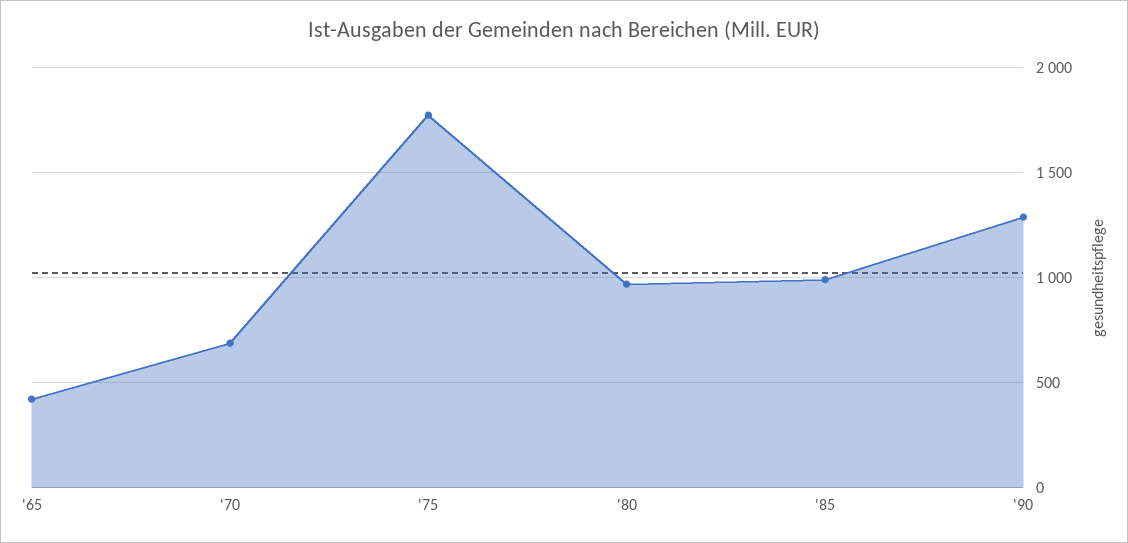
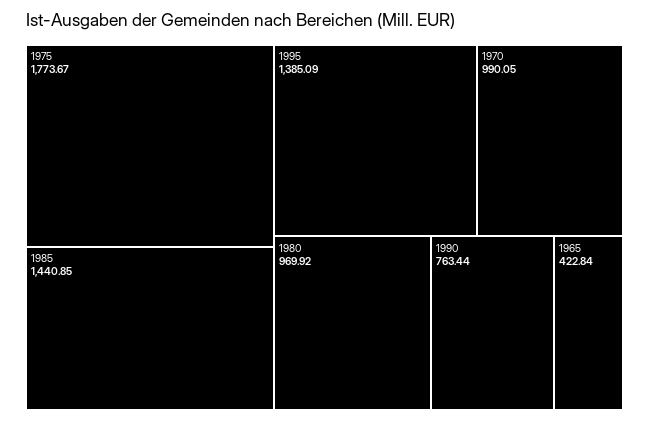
'70: 700 -> 990.05
'85: 1000 -> 1440.85
'90: 1300 -> 763.44
1995: none -> 1385.09

